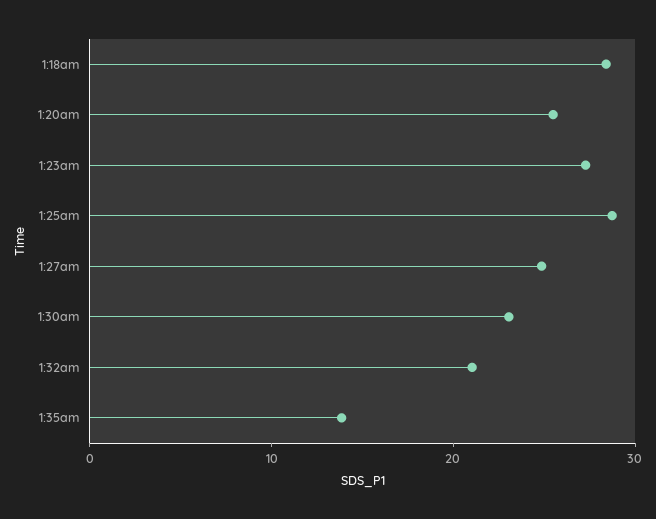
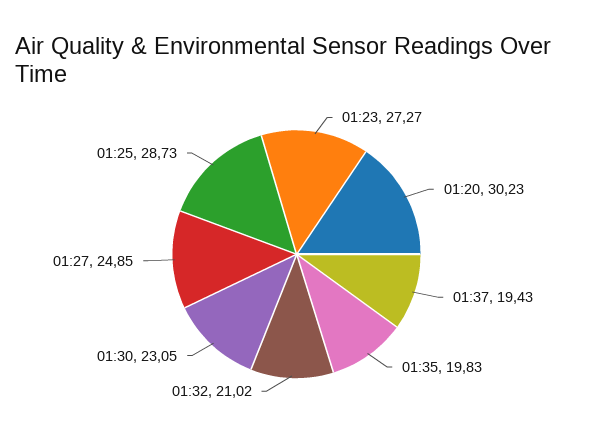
1:18am: 28 -> none
1:20am: 26 -> 30.23
1:35am: 14 -> 19.83
01:37: none -> 19.43

